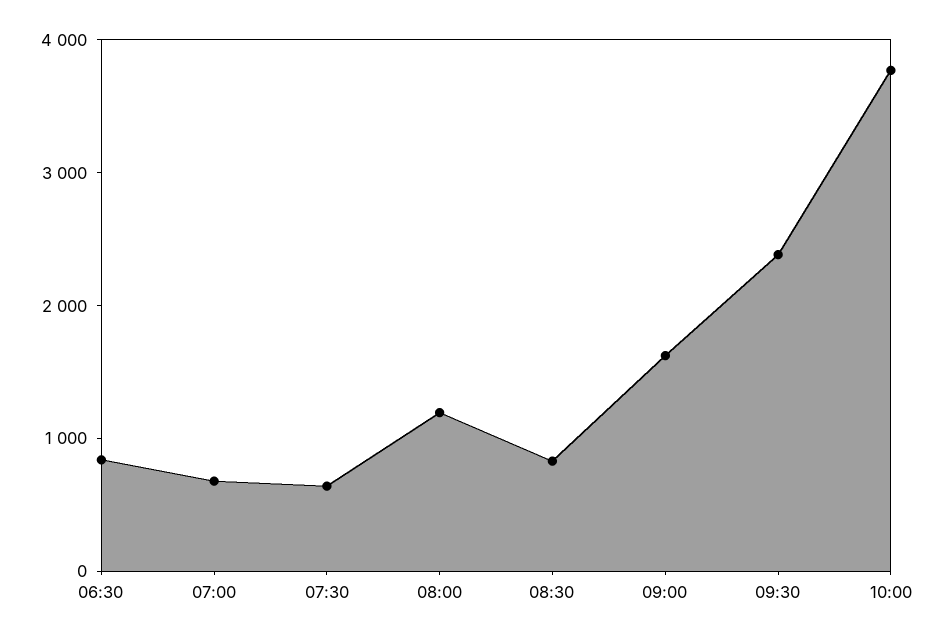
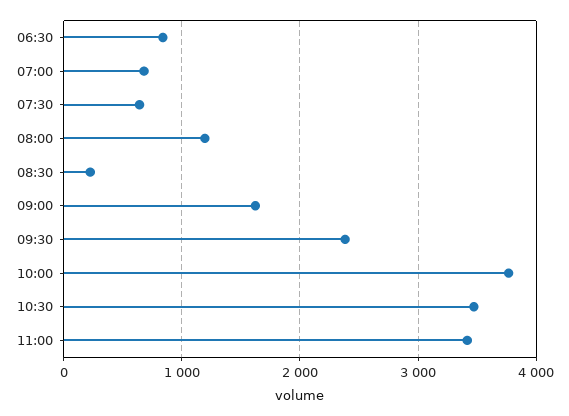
08:30: 800 -> 200
10:30: none -> 3500
11:00: none -> 3400

